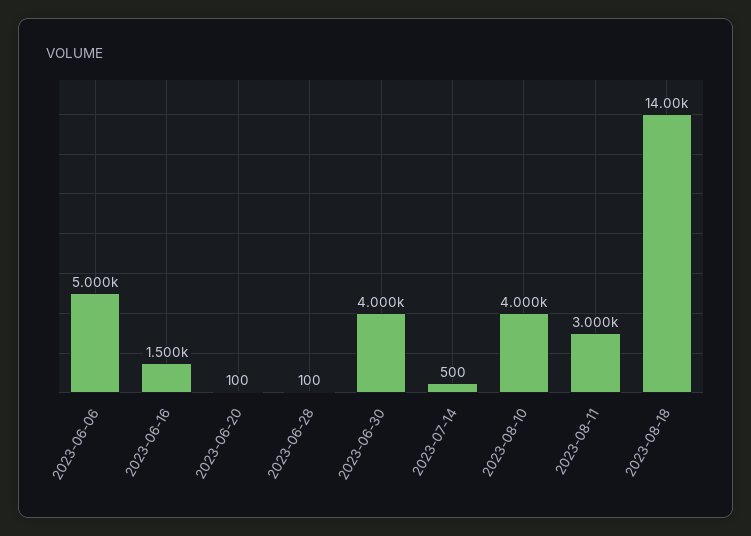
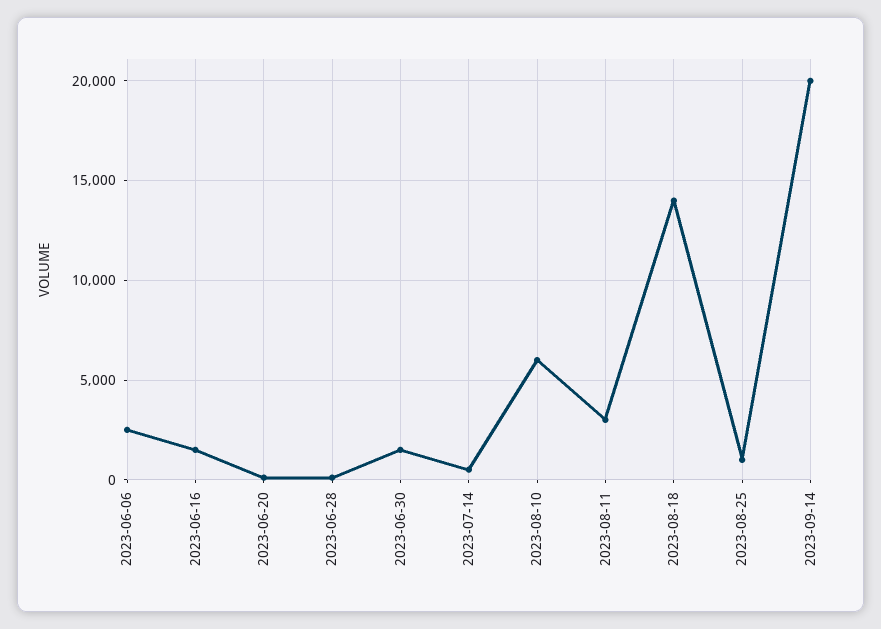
2023-06-06: 5000 -> 2500
2023-06-30: 4000 -> 1500
2023-08-10: 4000 -> 6000
2023-08-25: none -> 1000
2023-09-14: none -> 20000

